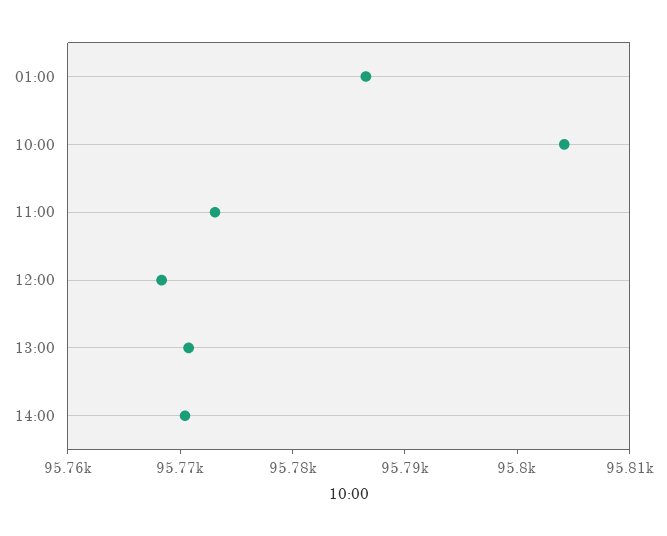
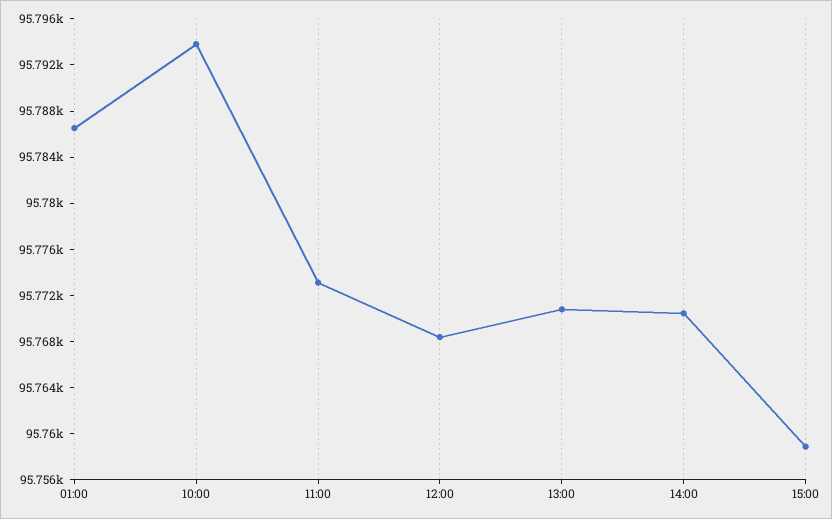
10:00: 95804 -> 95794
15:00: none -> 95759

